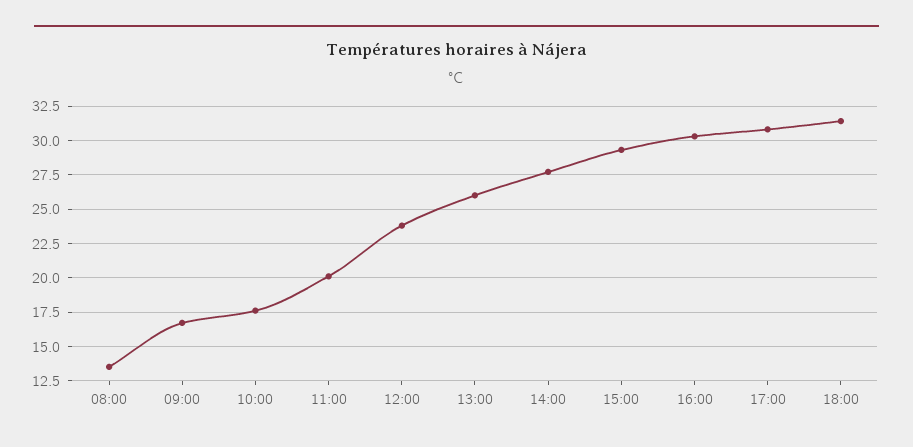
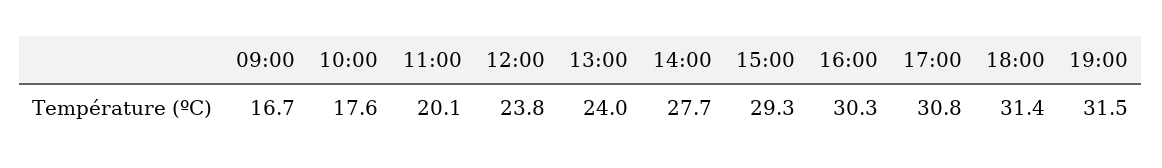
08:00: 13.5 -> none
13:00: 26 -> 24
19:00: none -> 31.5

